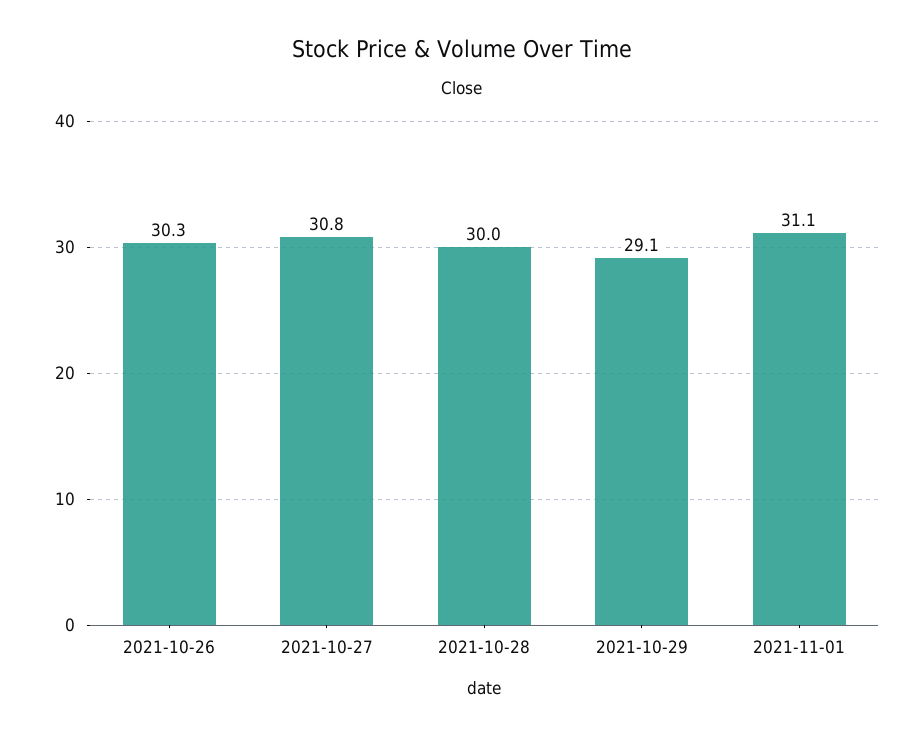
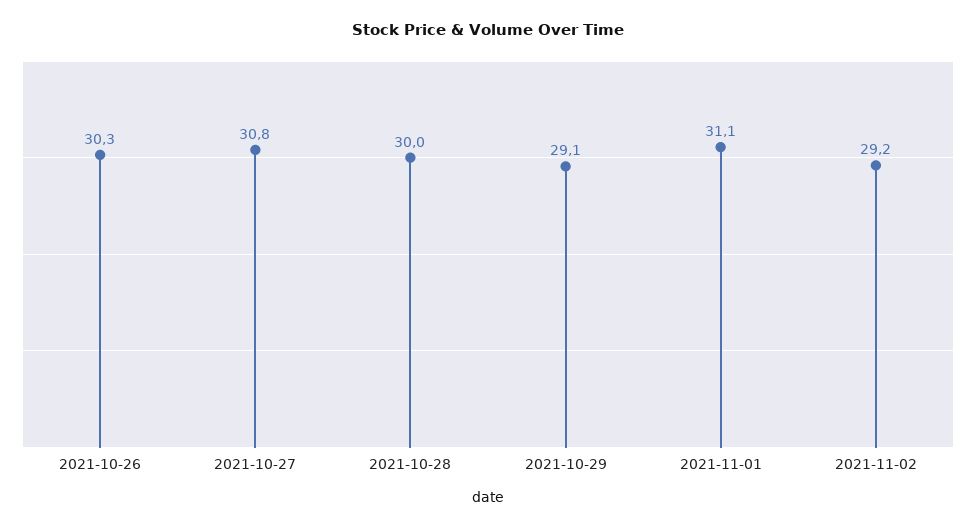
2021-11-02: none -> 29.2

